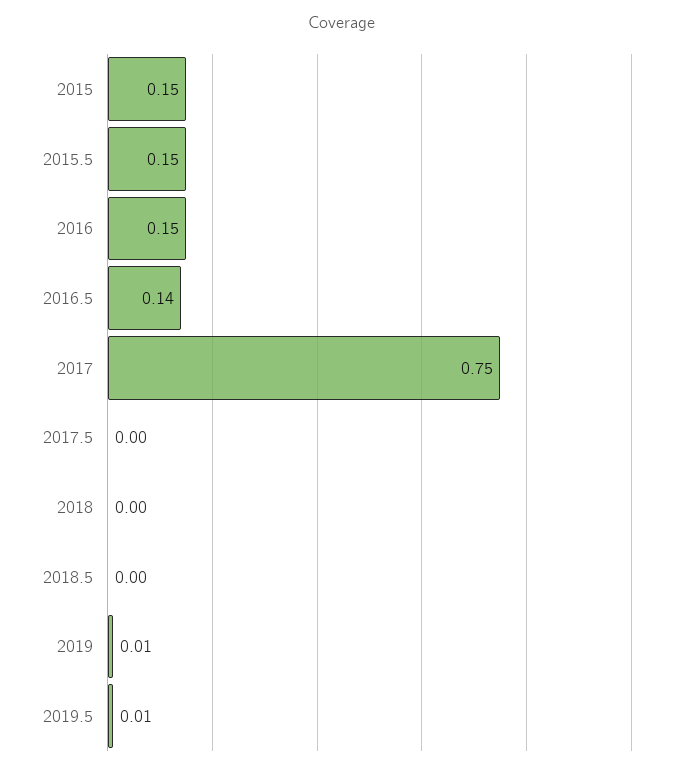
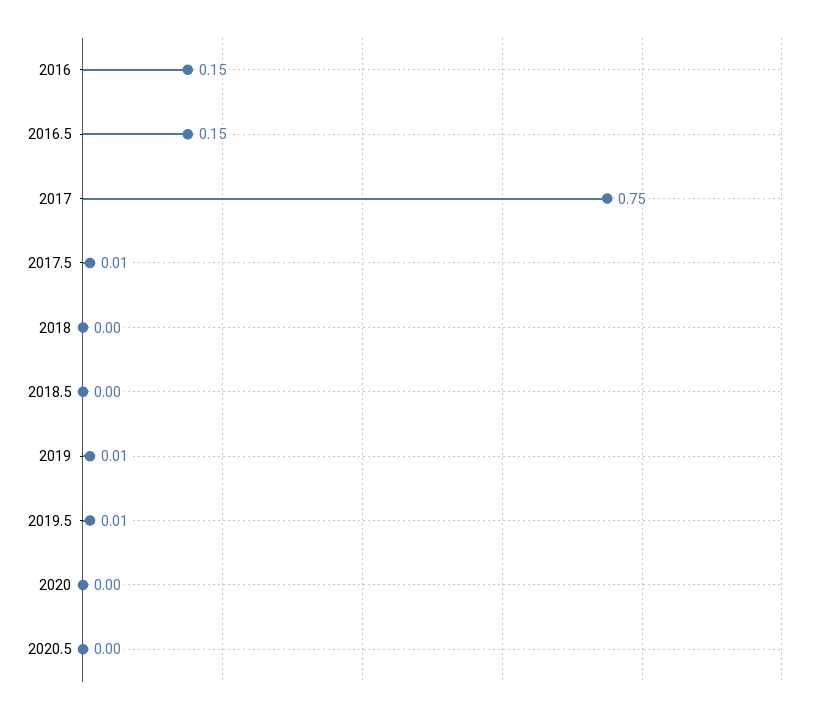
2015: 0.15 -> none
2015.5: 0.15 -> none
2016.5: 0.14 -> 0.15
2017.5: 0 -> 0.01
2020: none -> 0
2020.5: none -> 0

